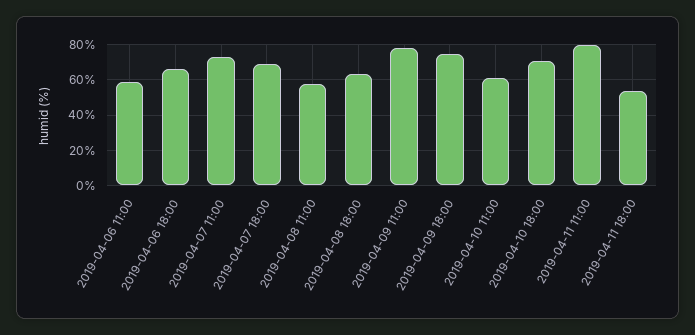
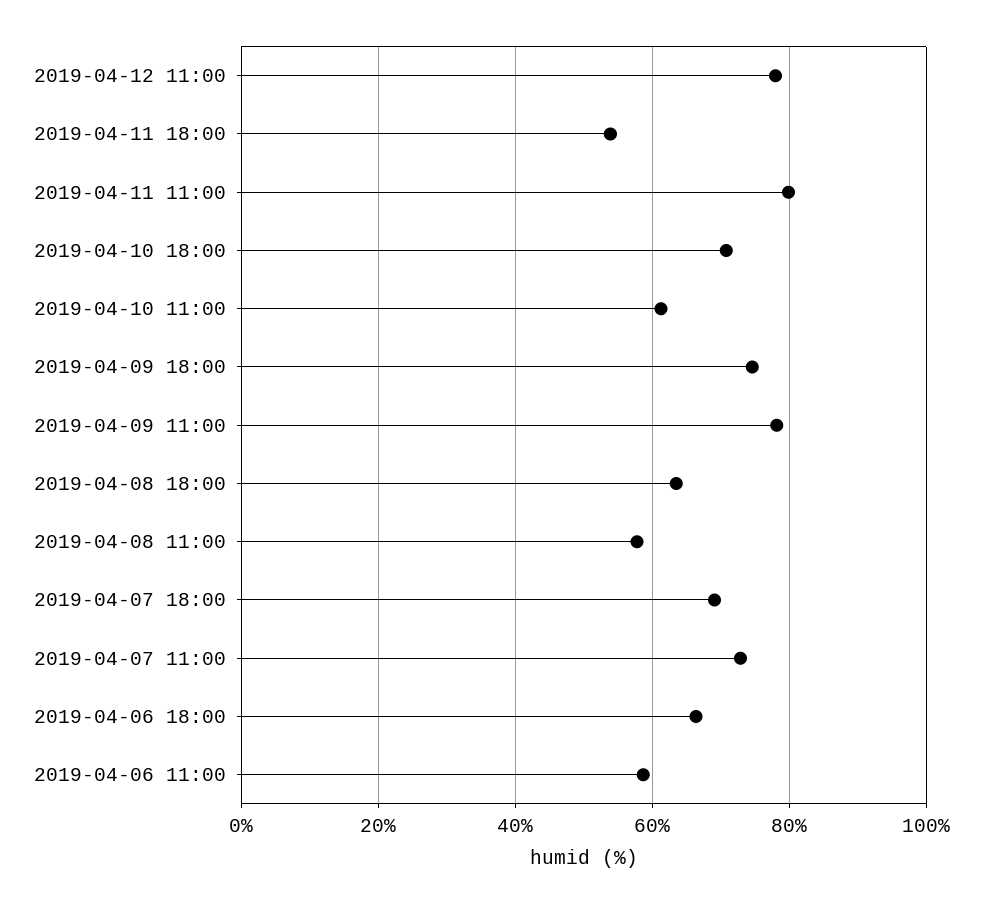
2019-04-12 11:00: none -> 78

